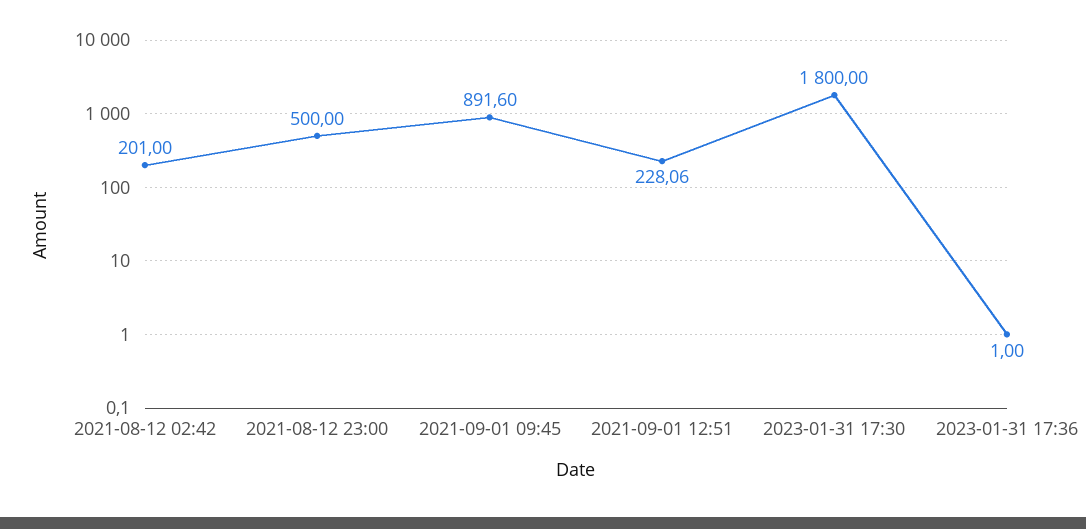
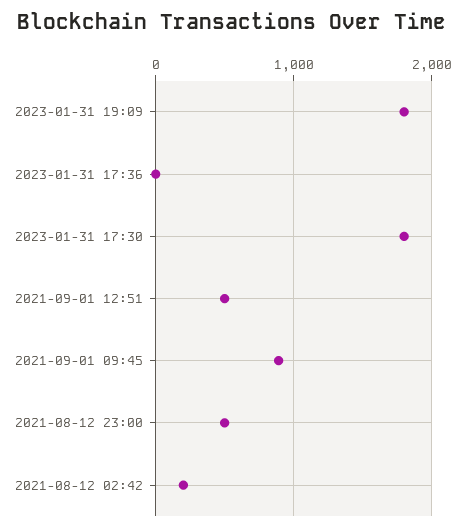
2021-09-01 12:51: 228.06 -> 500
2023-01-31 19:09: none -> 1800

